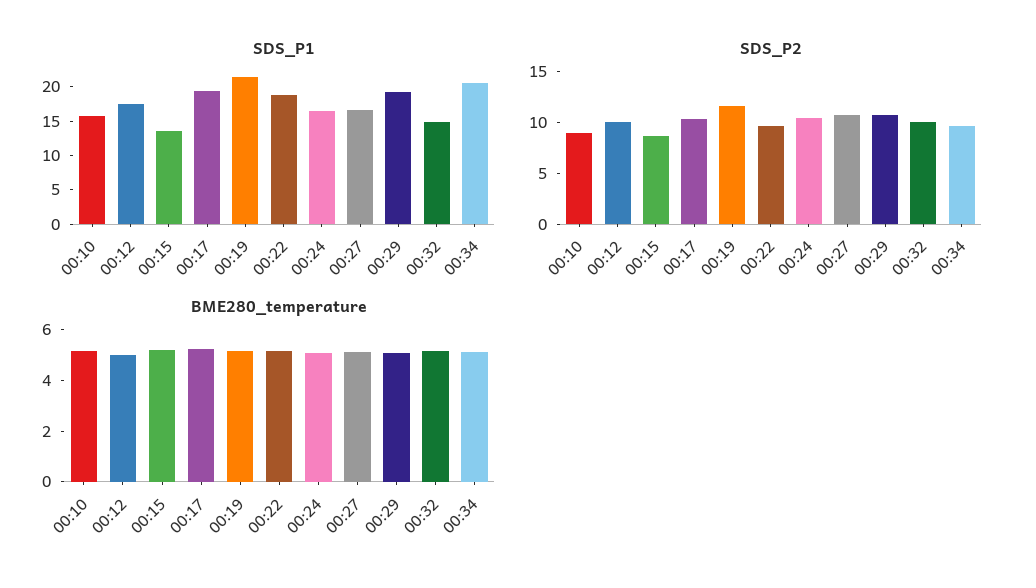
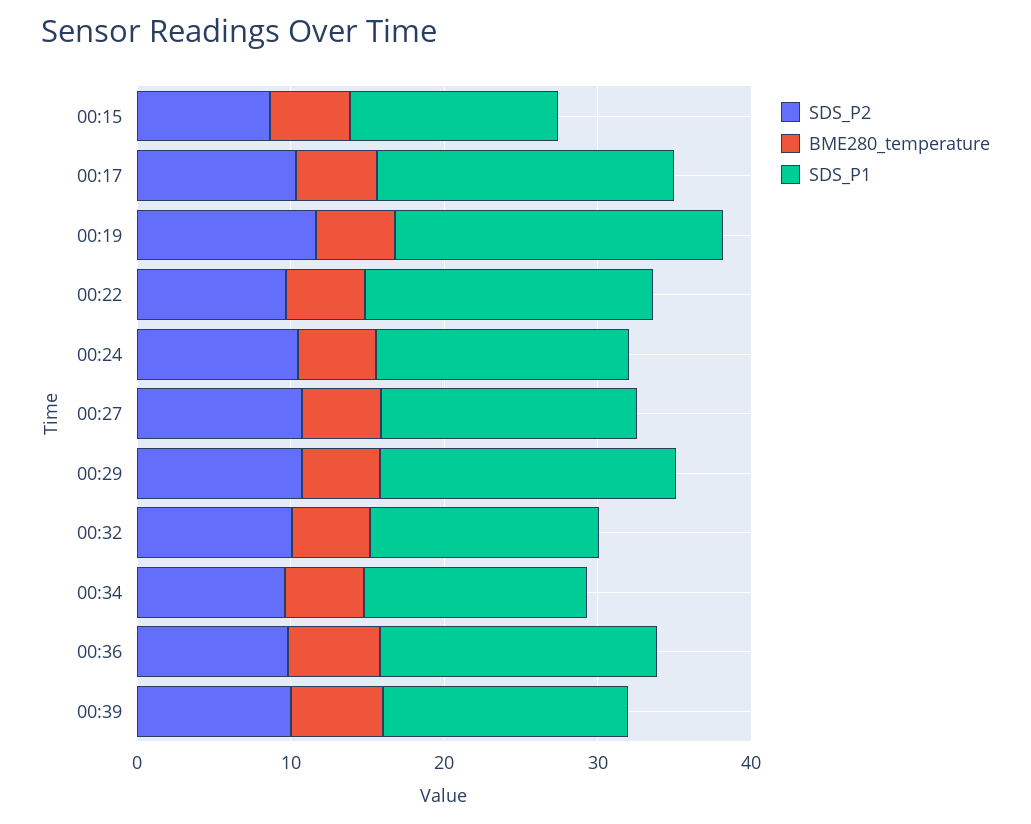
SDS_P1, 00:10: 15 -> none
SDS_P1, 00:12: 17.5 -> none
SDS_P1, 00:34: 20 -> 14
SDS_P2, 00:10: 9 -> none
SDS_P2, 00:12: 10 -> none
BME280_temperature, 00:10: 5 -> none
BME280_temperature, 00:12: 5 -> none
SDS_P2, 00:36: none -> 10
BME280_temperature, 00:36: none -> 6
SDS_P1, 00:36: none -> 18
SDS_P2, 00:39: none -> 10
BME280_temperature, 00:39: none -> 6
SDS_P1, 00:39: none -> 16

